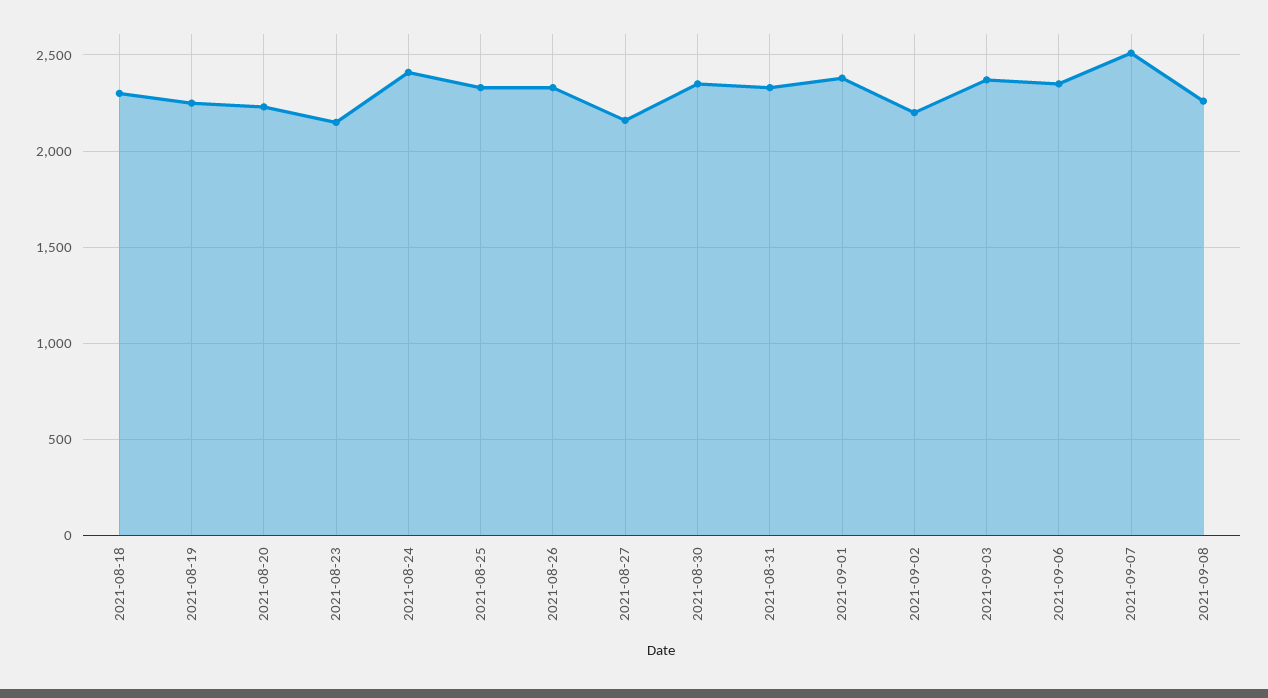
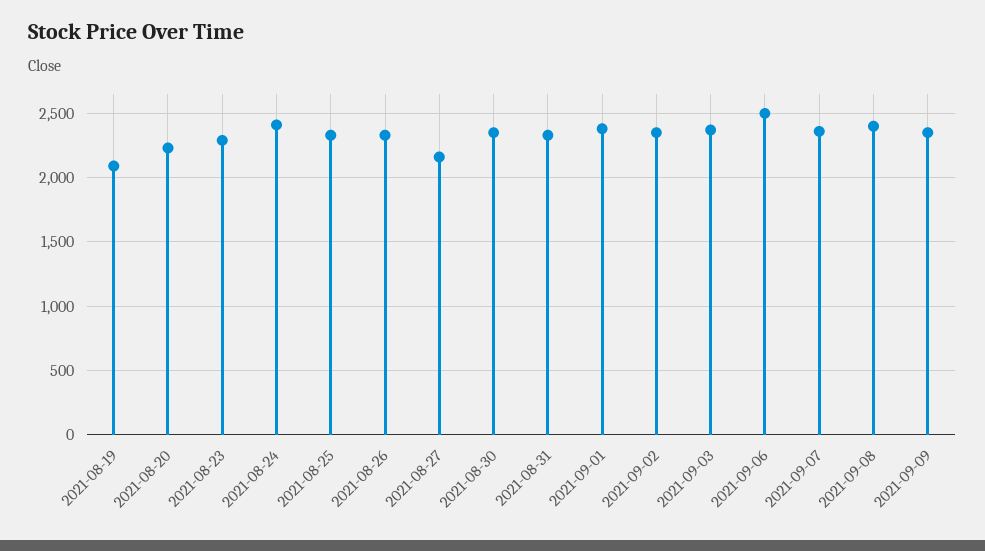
2021-08-18: 2300 -> none
2021-08-19: 2250 -> 2100
2021-08-23: 2150 -> 2300
2021-09-02: 2200 -> 2350
2021-09-06: 2350 -> 2500
2021-09-07: 2500 -> 2350
2021-09-08: 2250 -> 2400
2021-09-09: none -> 2350

